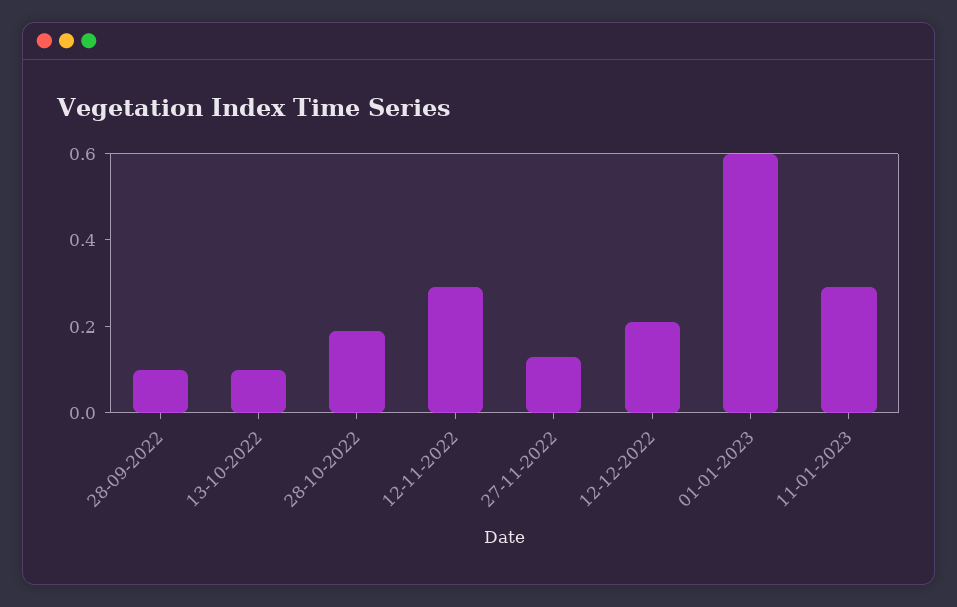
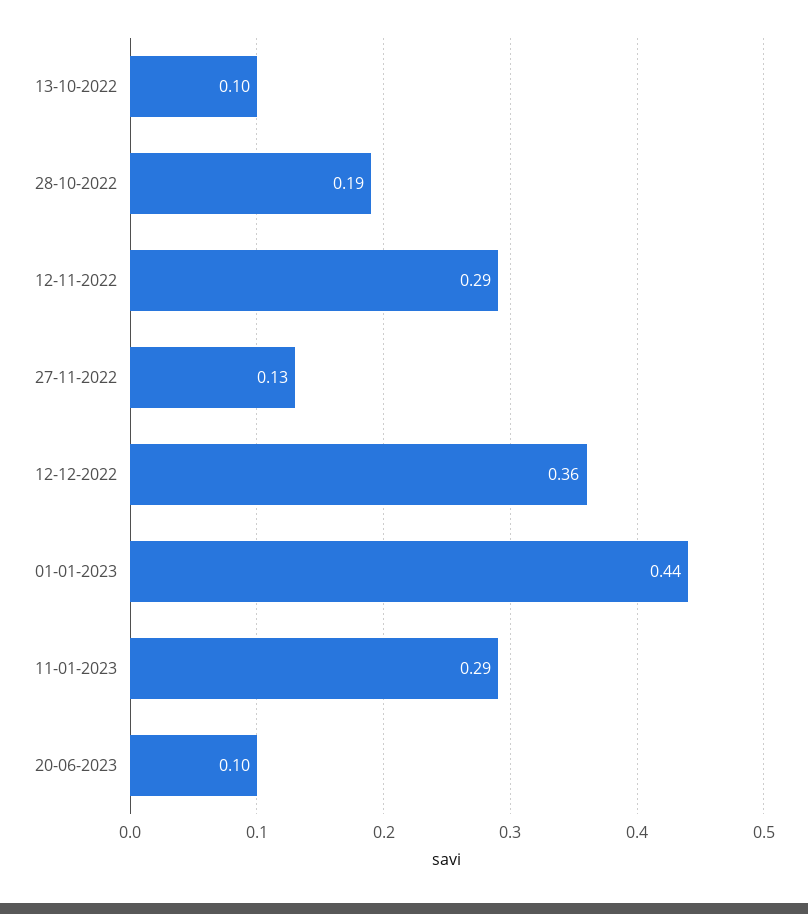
28-09-2022: 0.1 -> none
12-12-2022: 0.2 -> 0.36
01-01-2023: 0.6 -> 0.44
20-06-2023: none -> 0.1

